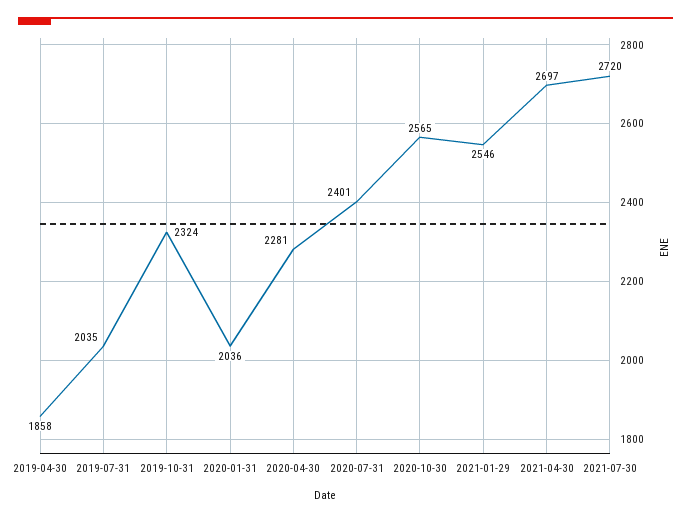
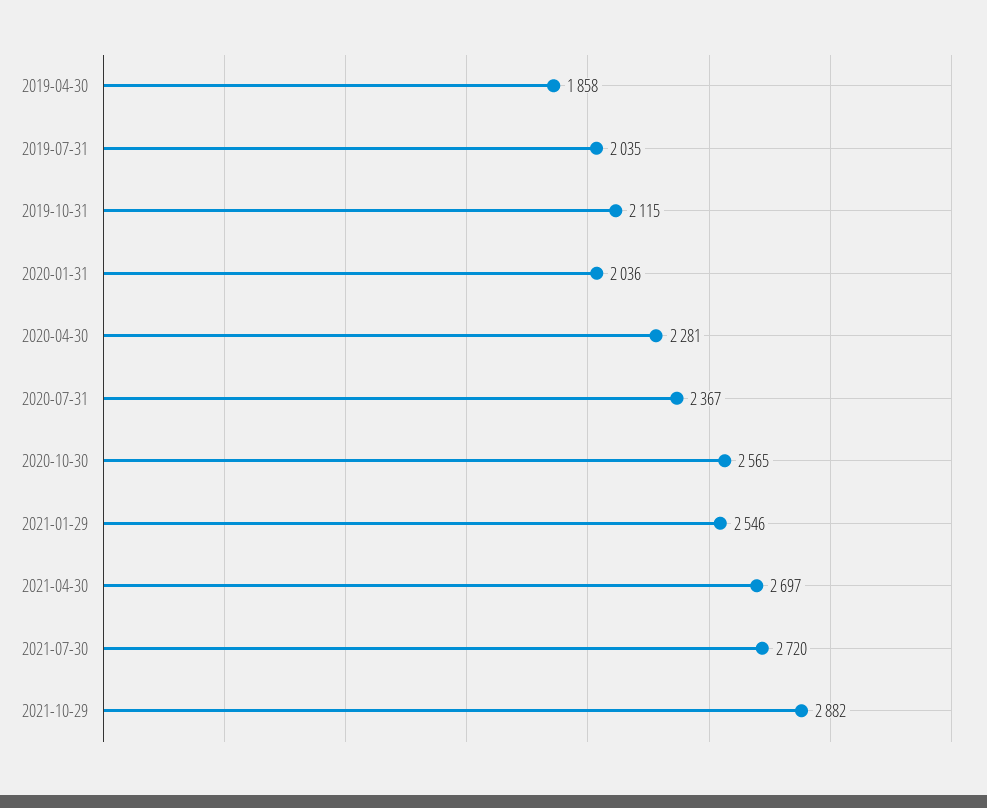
2019-10-31: 2324 -> 2115
2020-07-31: 2401 -> 2367
2021-10-29: none -> 2882

